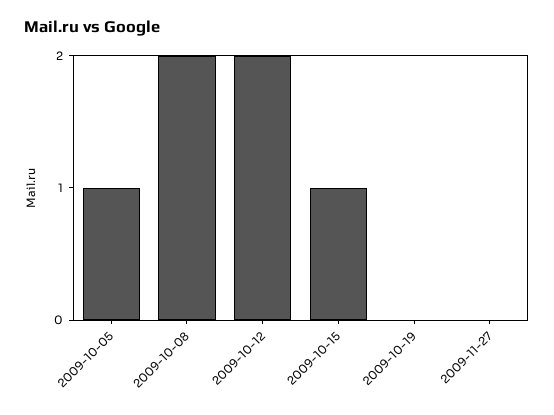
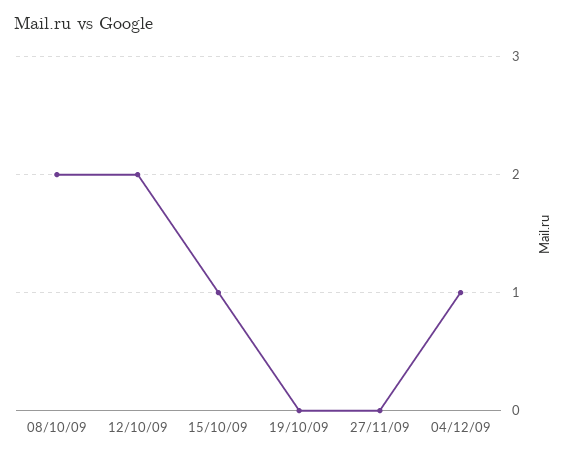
2009-10-05: 1 -> none
04/12/09: none -> 1

